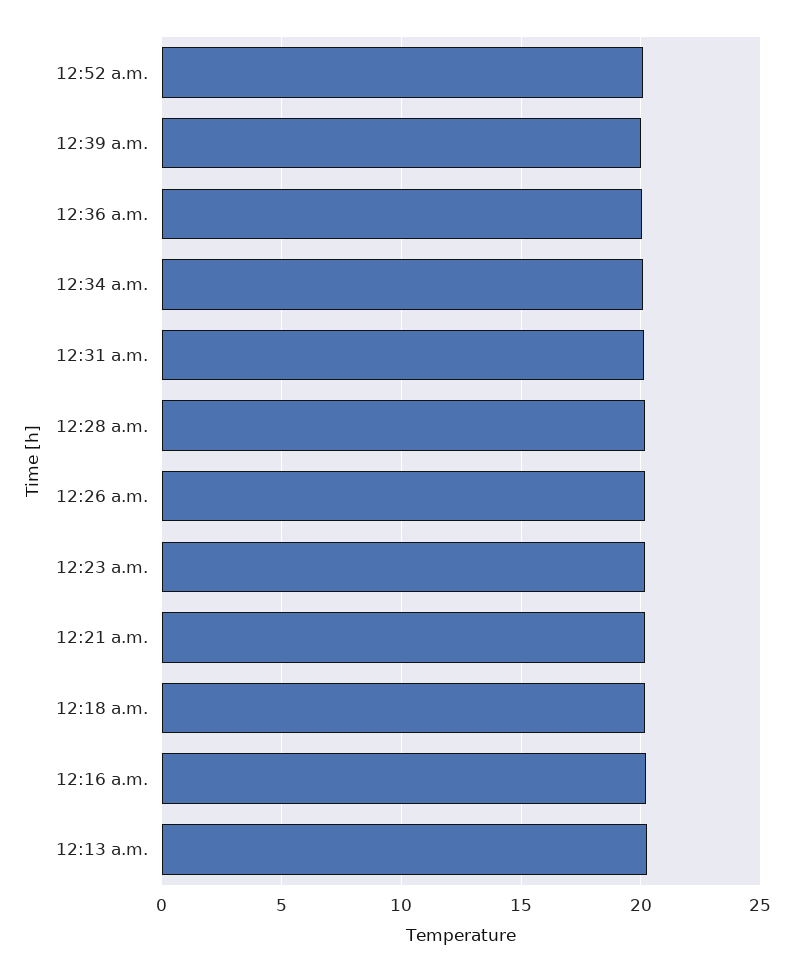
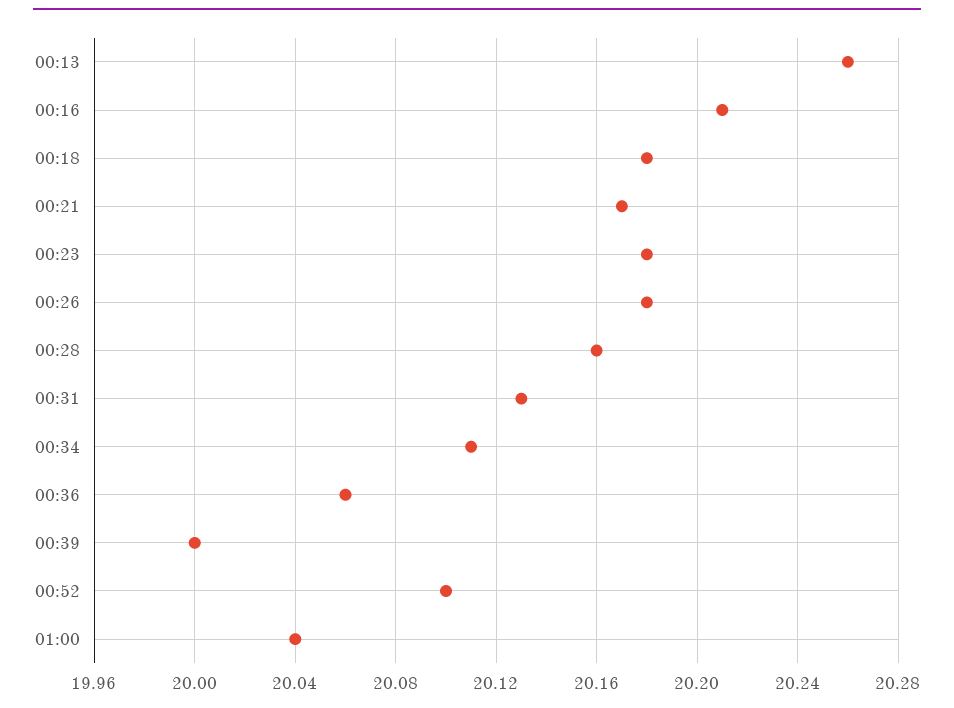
01:00: none -> 20.04

